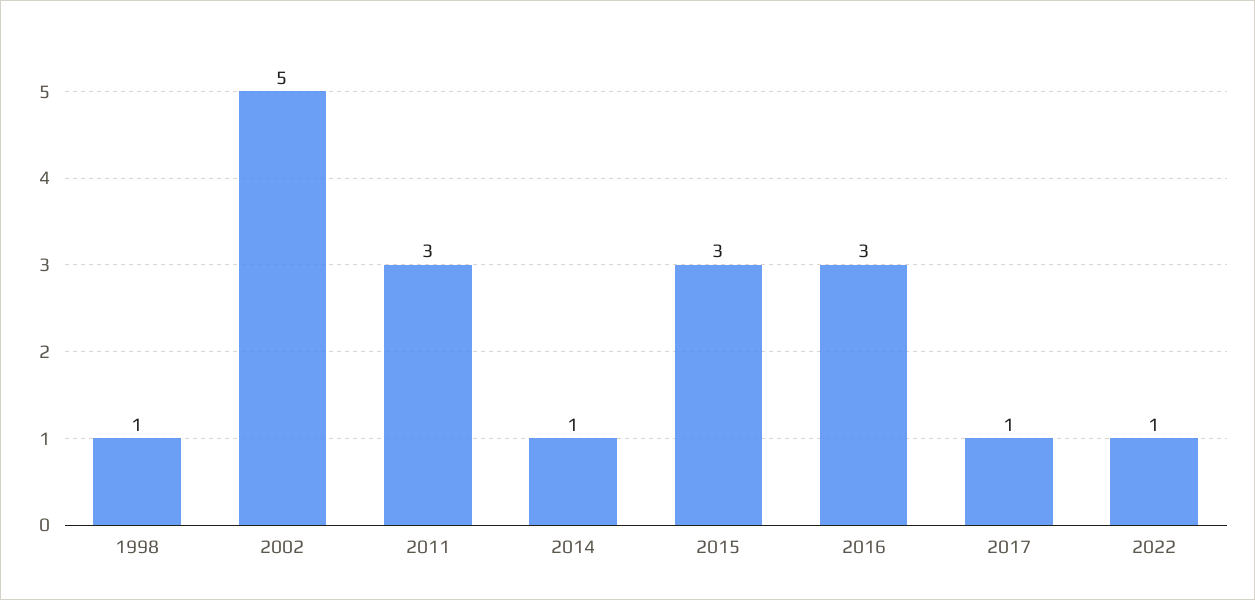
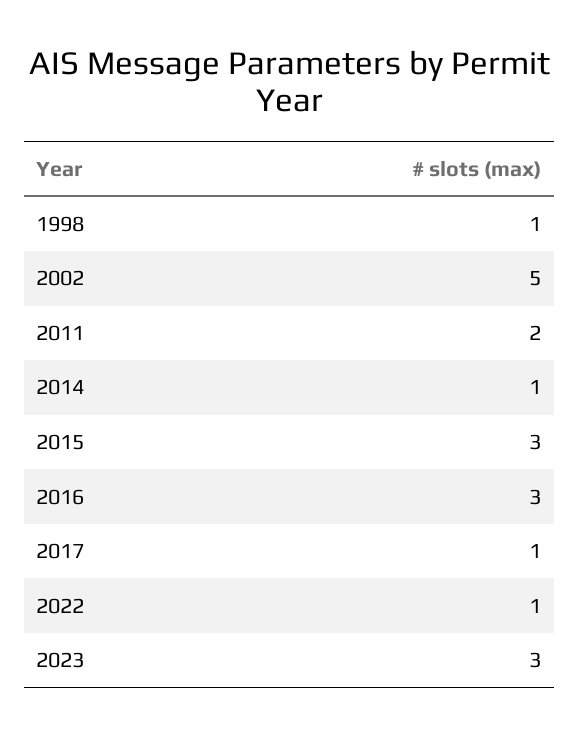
2011: 3 -> 2
2023: none -> 3

